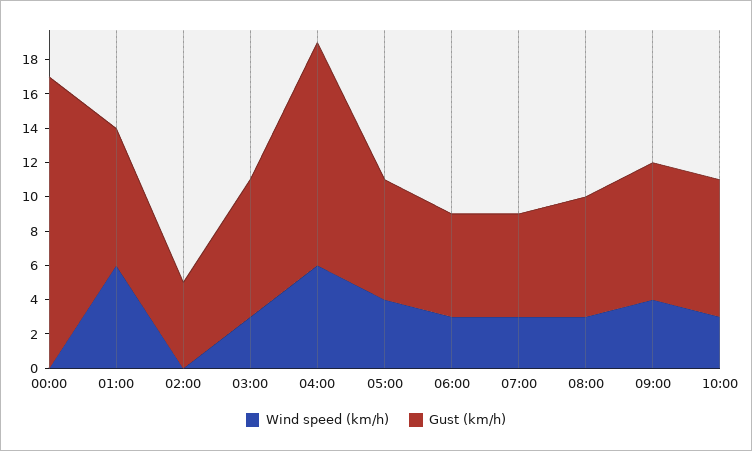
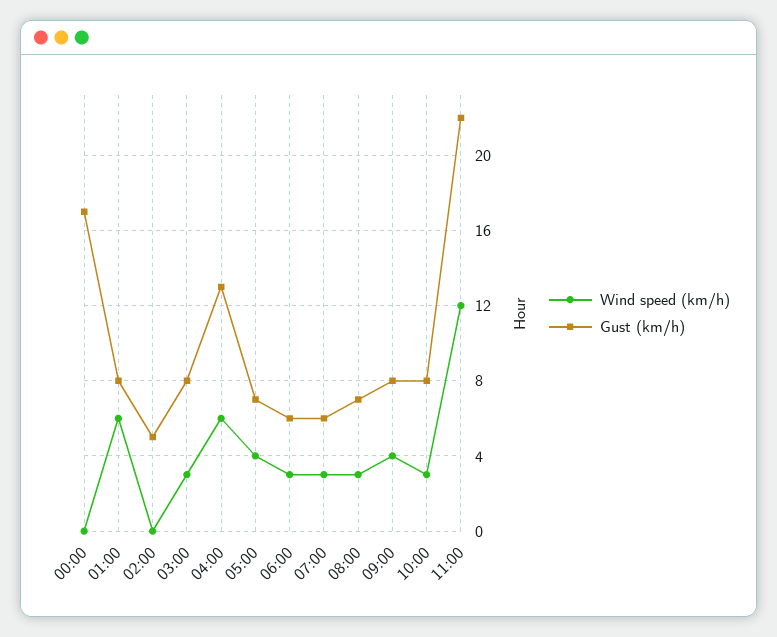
Wind speed (km/h), 11:00: none -> 12
Gust (km/h), 11:00: none -> 22

